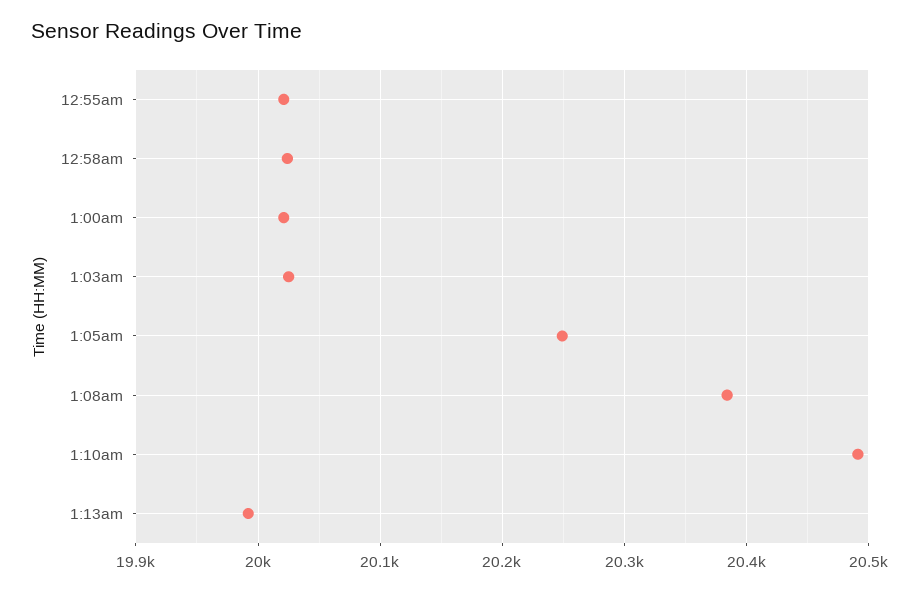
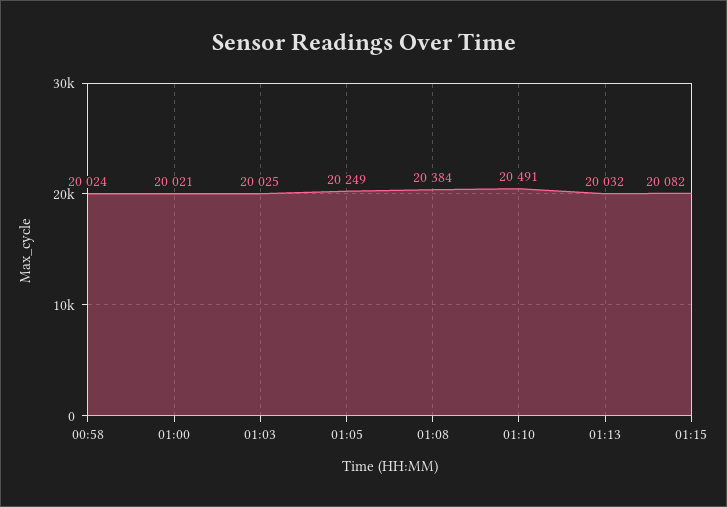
12:55am: 20020 -> none
1:13am: 19990 -> 20032
01:15: none -> 20082

